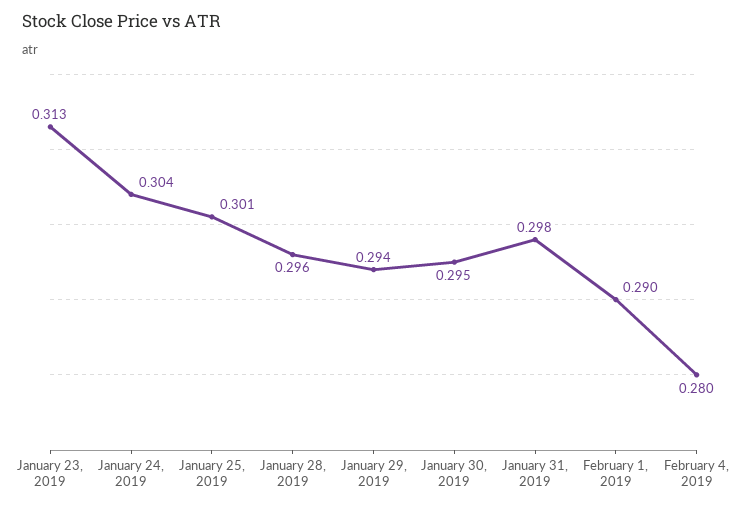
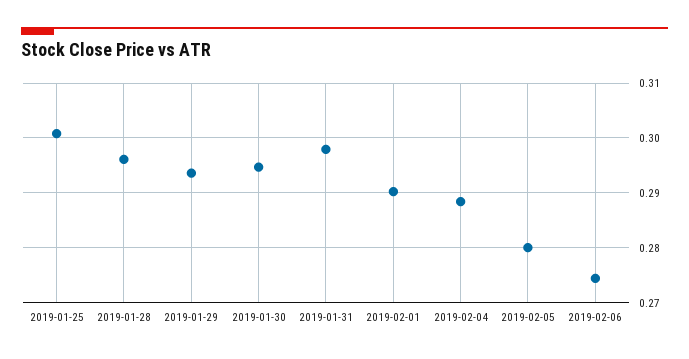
January 23, 2019: 0.313 -> none
January 24, 2019: 0.304 -> none
February 4, 2019: 0.28 -> 0.288
2019-02-05: none -> 0.28
2019-02-06: none -> 0.274

